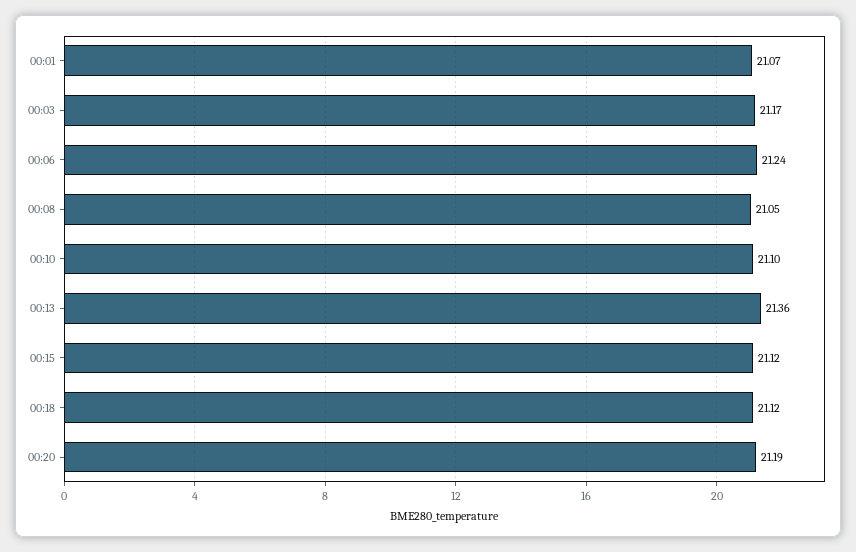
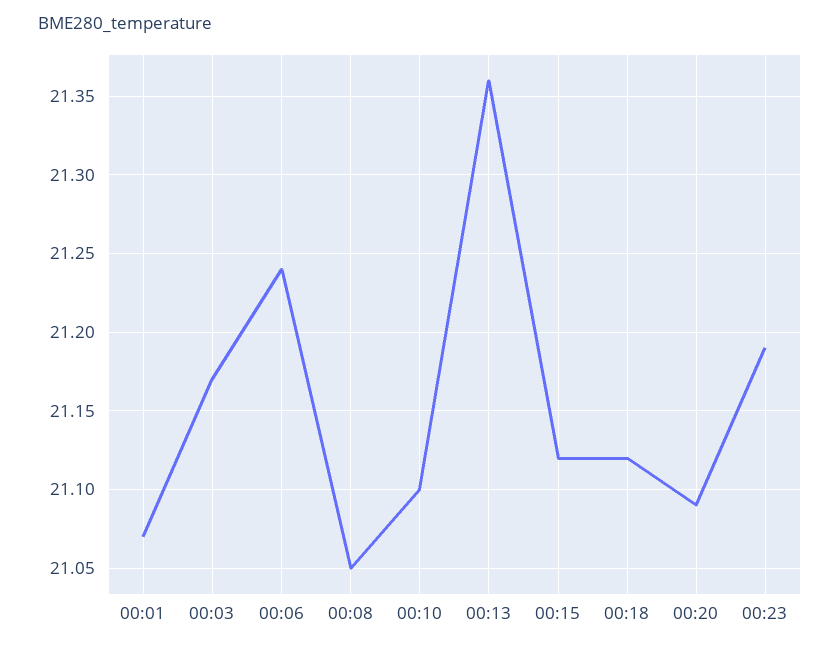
00:20: 21.19 -> 21.09
00:23: none -> 21.19

